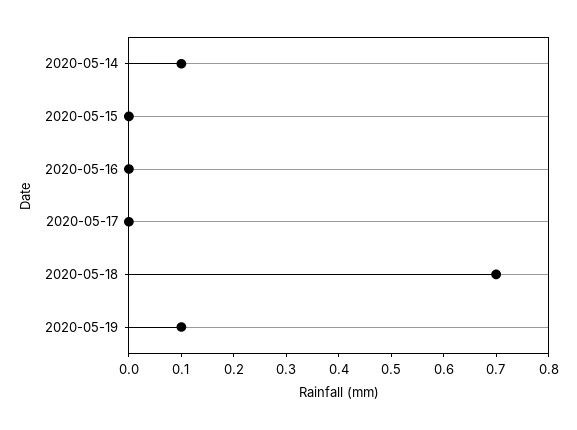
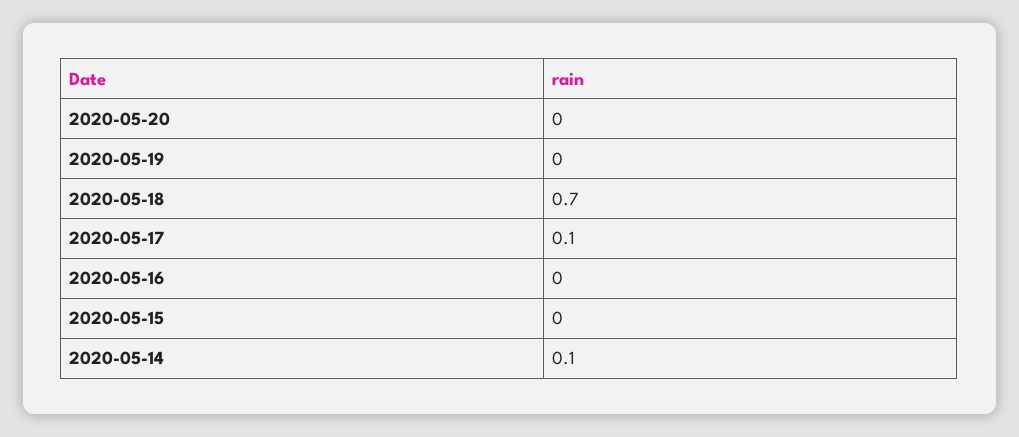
2020-05-17: 0 -> 0.1
2020-05-19: 0.1 -> 0
2020-05-20: none -> 0

